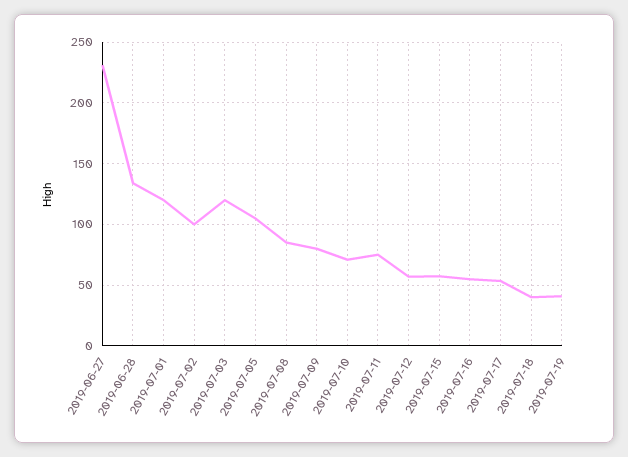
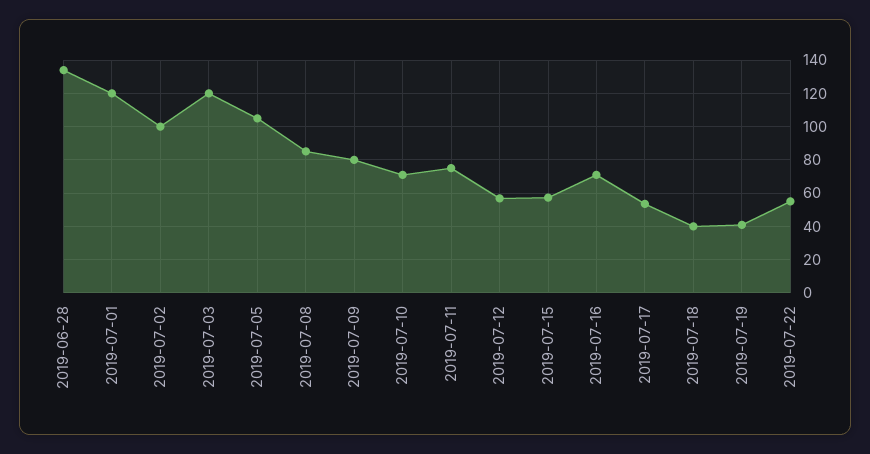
2019-06-27: 230 -> none
2019-07-16: 55 -> 70
2019-07-22: none -> 55

